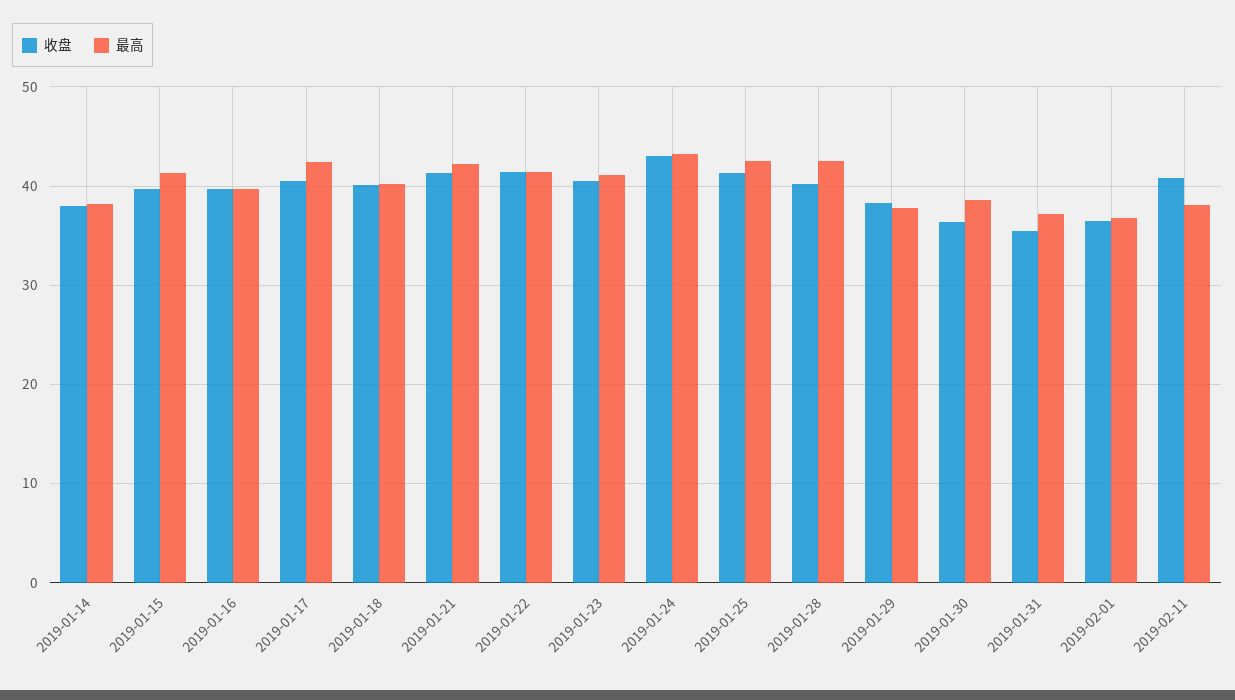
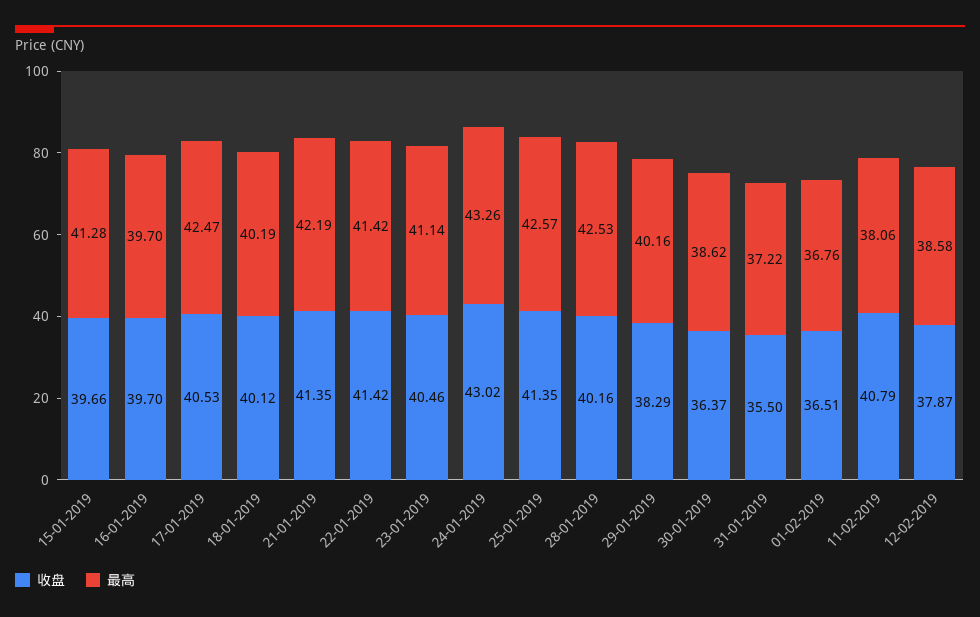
收盘, 2019-01-14: 38 -> none
最高, 2019-01-14: 38 -> none
最高, 2019-01-29: 38 -> 40.16
收盘, 12-02-2019: none -> 37.87
最高, 12-02-2019: none -> 38.58

